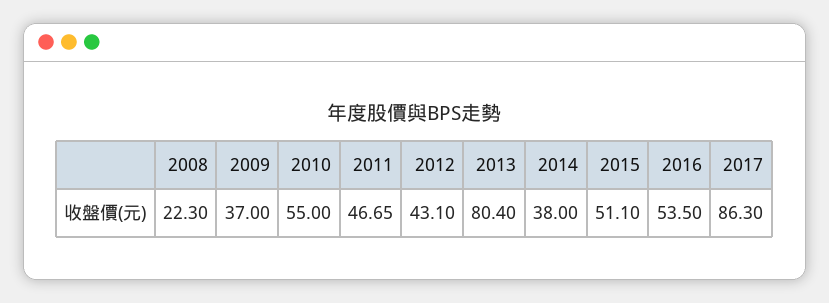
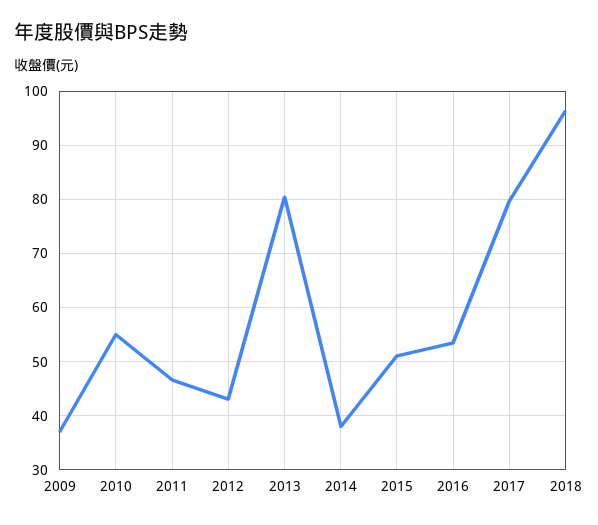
2008: 22.3 -> none
2017: 86.3 -> 80
2018: none -> 96

